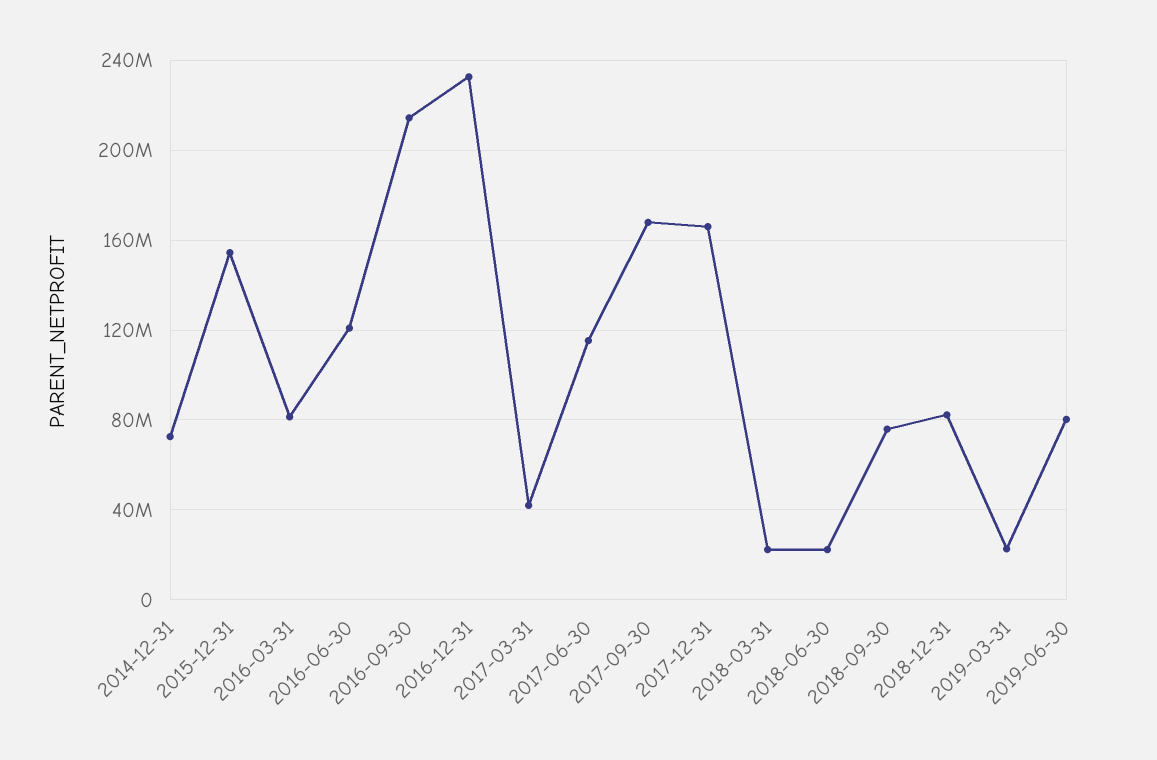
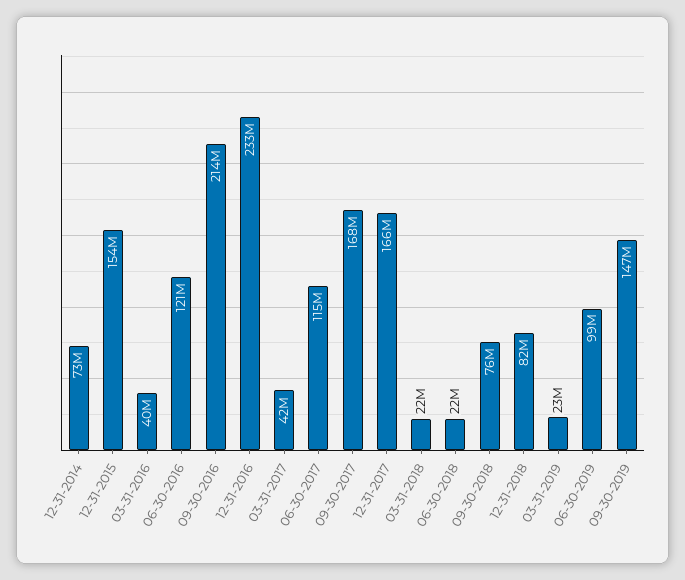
2016-03-31: 80000000 -> 40000000
2019-06-30: 80000000 -> 99000000
09-30-2019: none -> 147000000

